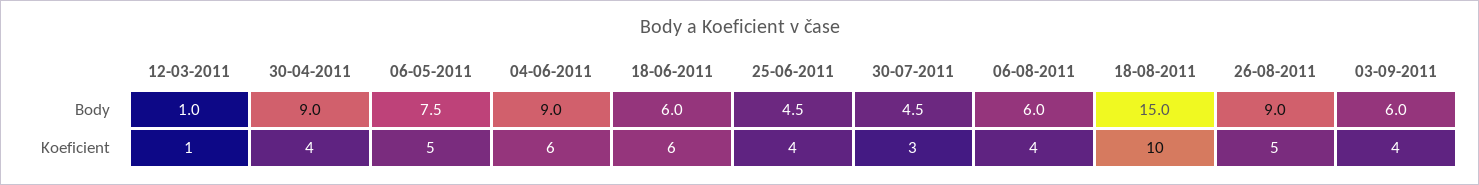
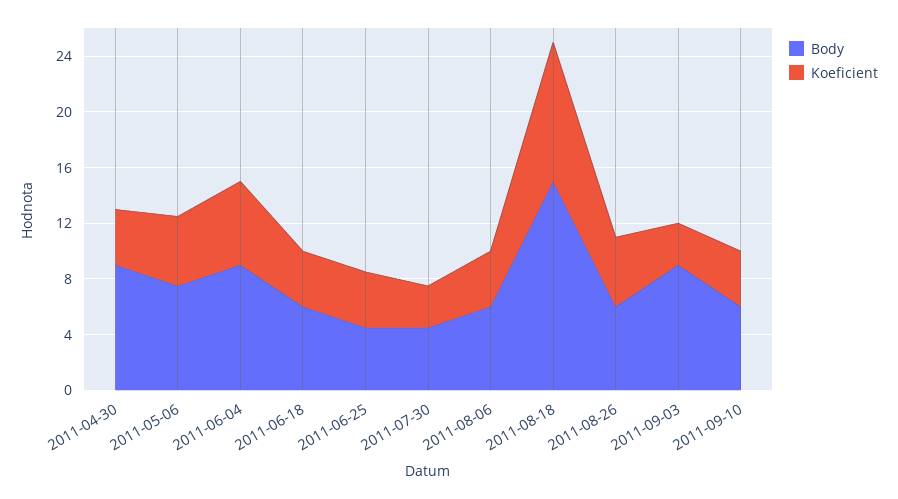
Body, 12-03-2011: 1 -> none
Body, 26-08-2011: 9 -> 6
Body, 03-09-2011: 6 -> 9
Koeficient, 12-03-2011: 1 -> none
Koeficient, 18-06-2011: 6 -> 4
Koeficient, 03-09-2011: 4 -> 3
Body, 2011-09-10: none -> 6
Koeficient, 2011-09-10: none -> 4

